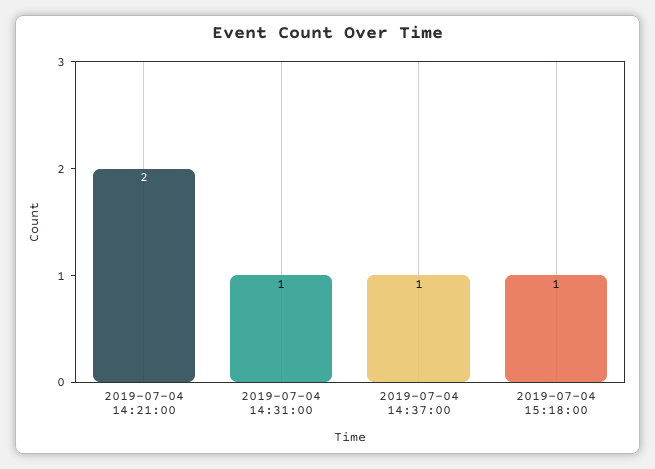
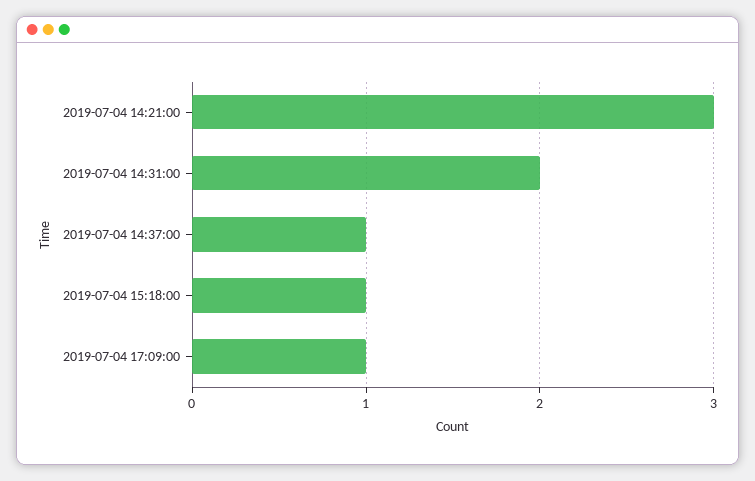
2019-07-04 14:21:00: 2 -> 3
2019-07-04 14:31:00: 1 -> 2
2019-07-04 17:09:00: none -> 1

